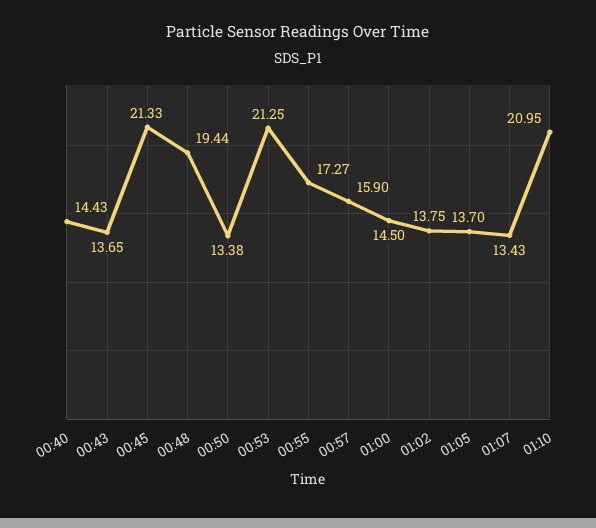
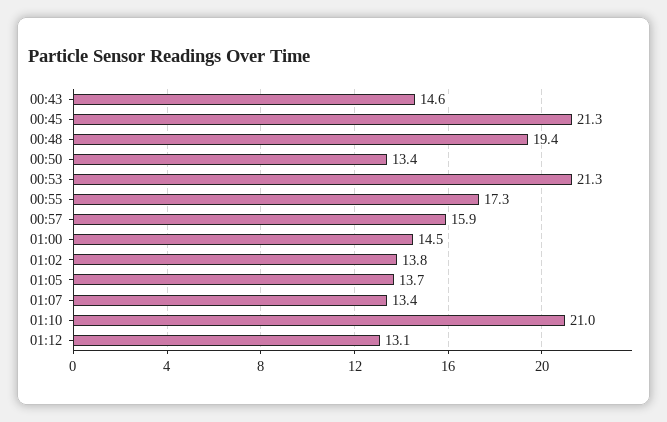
00:40: 14.43 -> none
00:43: 13.65 -> 14.6
01:12: none -> 13.1

